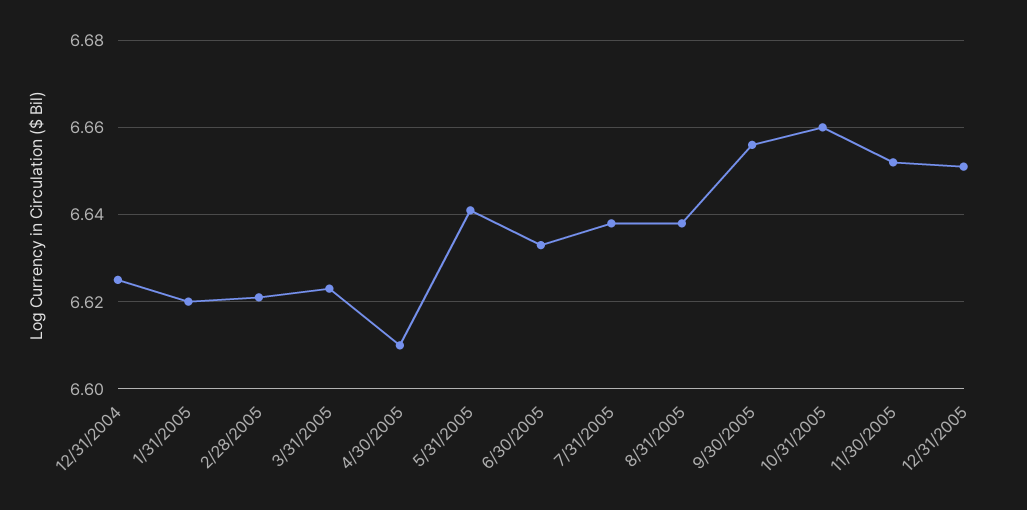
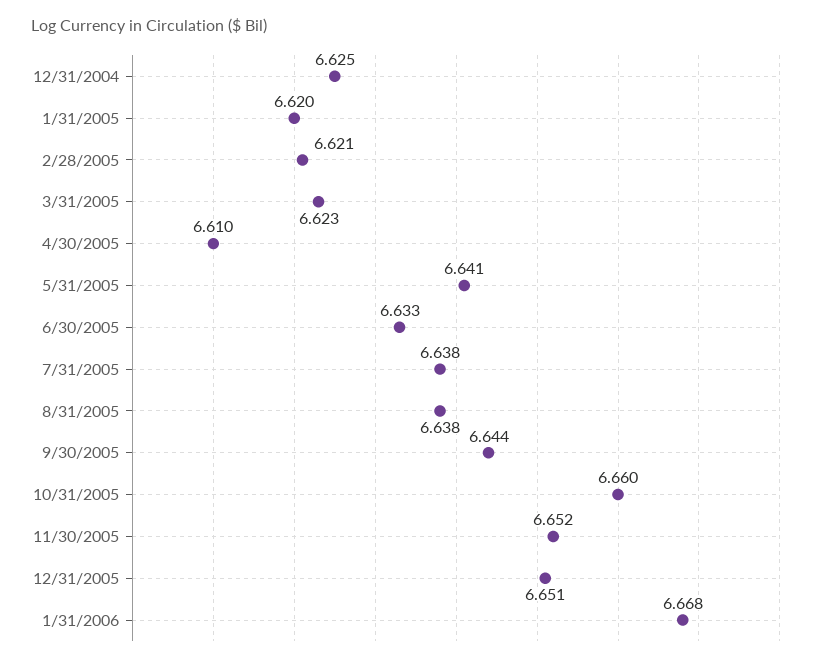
9/30/2005: 6.655 -> 6.644
1/31/2006: none -> 6.668

